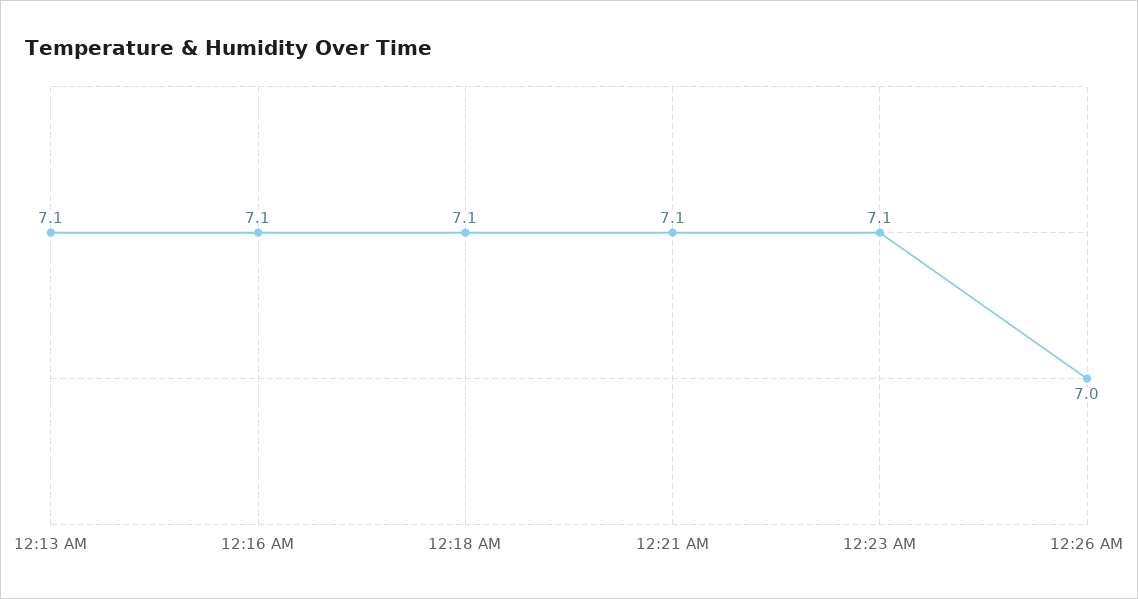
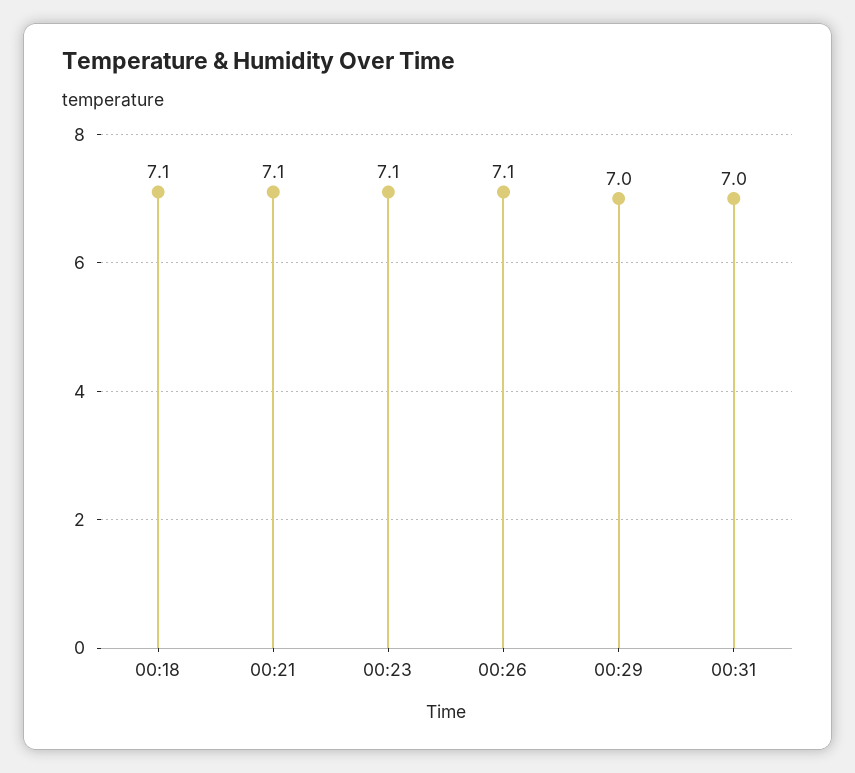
12:13 AM: 7.1 -> none
12:16 AM: 7.1 -> none
12:26 AM: 7 -> 7.1
00:29: none -> 7
00:31: none -> 7

